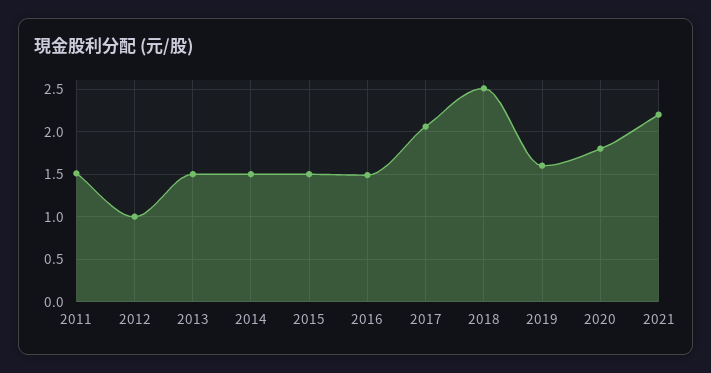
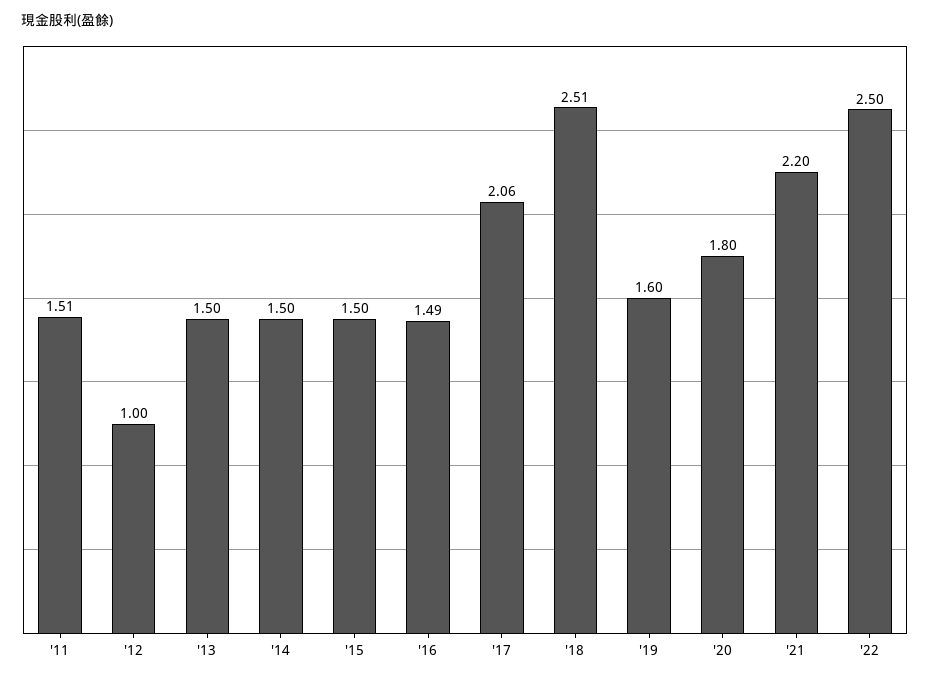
'22: none -> 2.5

